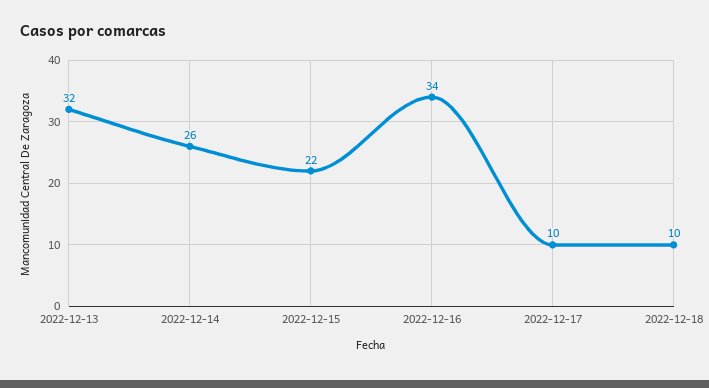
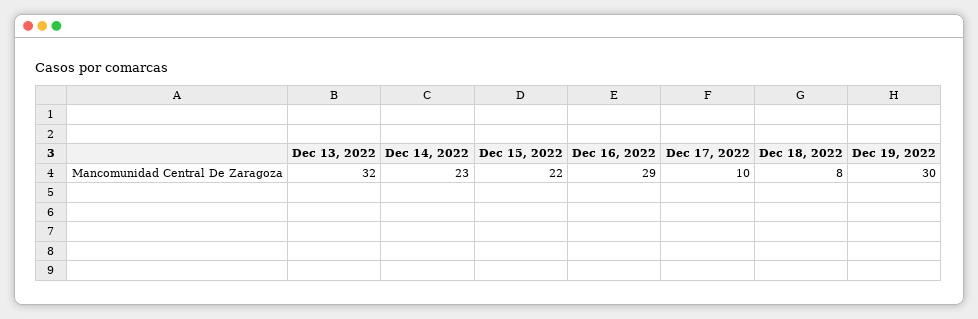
2022-12-14: 26 -> 23
2022-12-16: 34 -> 29
2022-12-18: 10 -> 8
Dec 19, 2022: none -> 30

